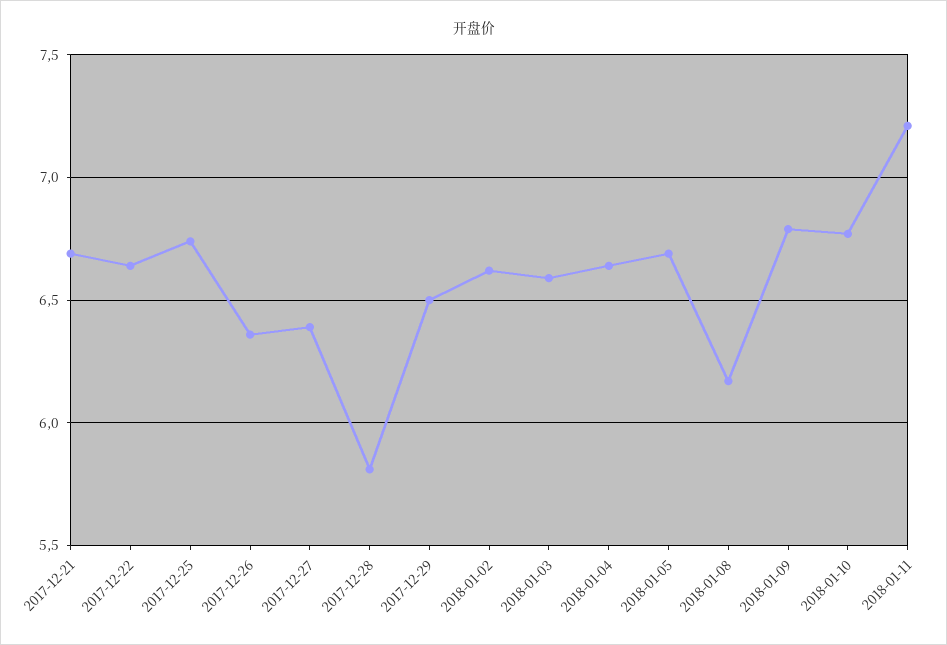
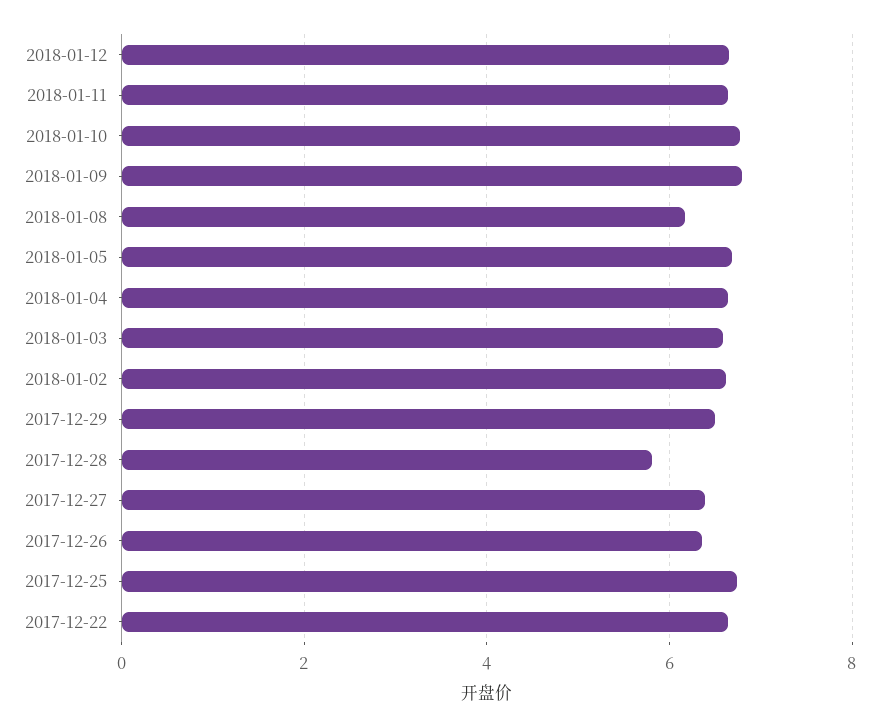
2017-12-21: 6.7 -> none
2018-01-11: 7.2 -> 6.6
2018-01-12: none -> 6.6

